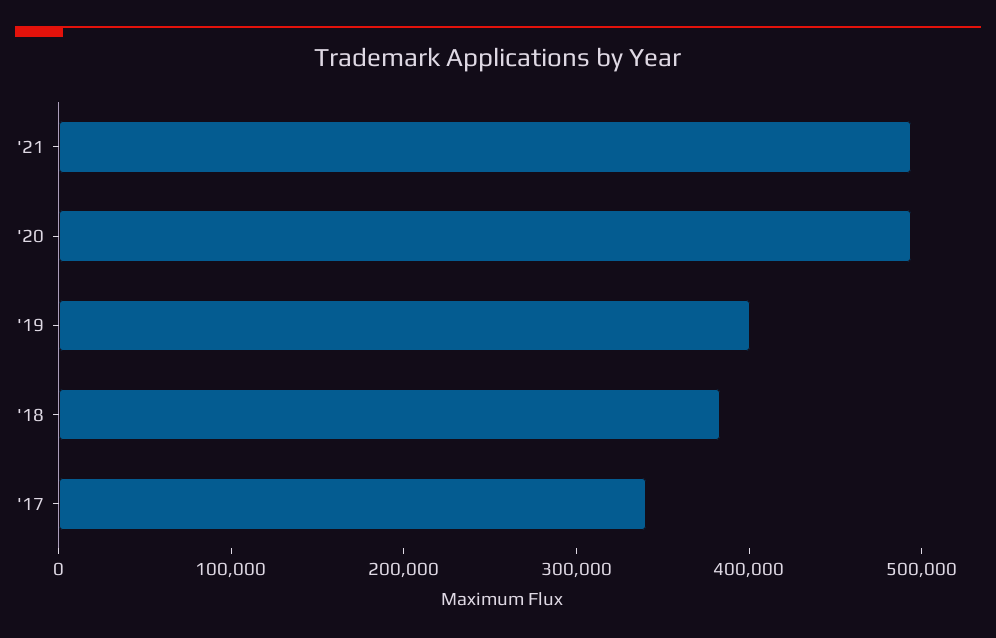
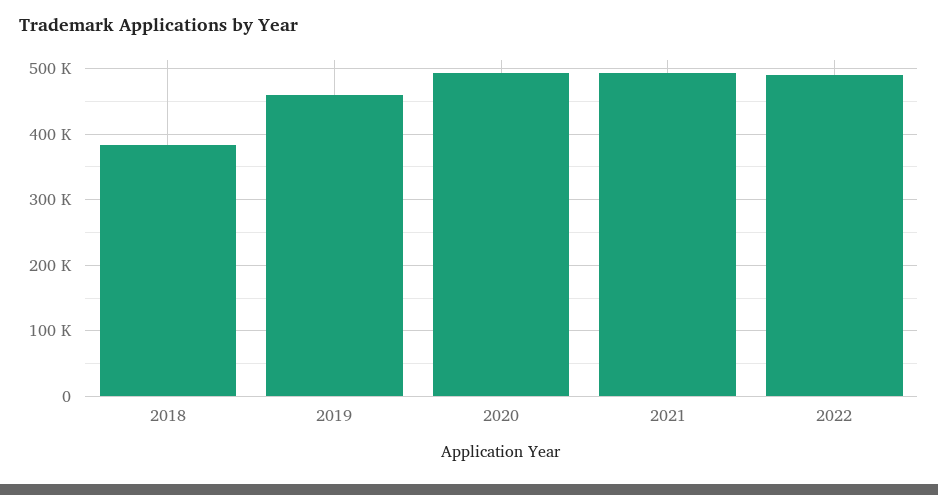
'19: 400000 -> 460000
'17: 340000 -> none
2022: none -> 490000

